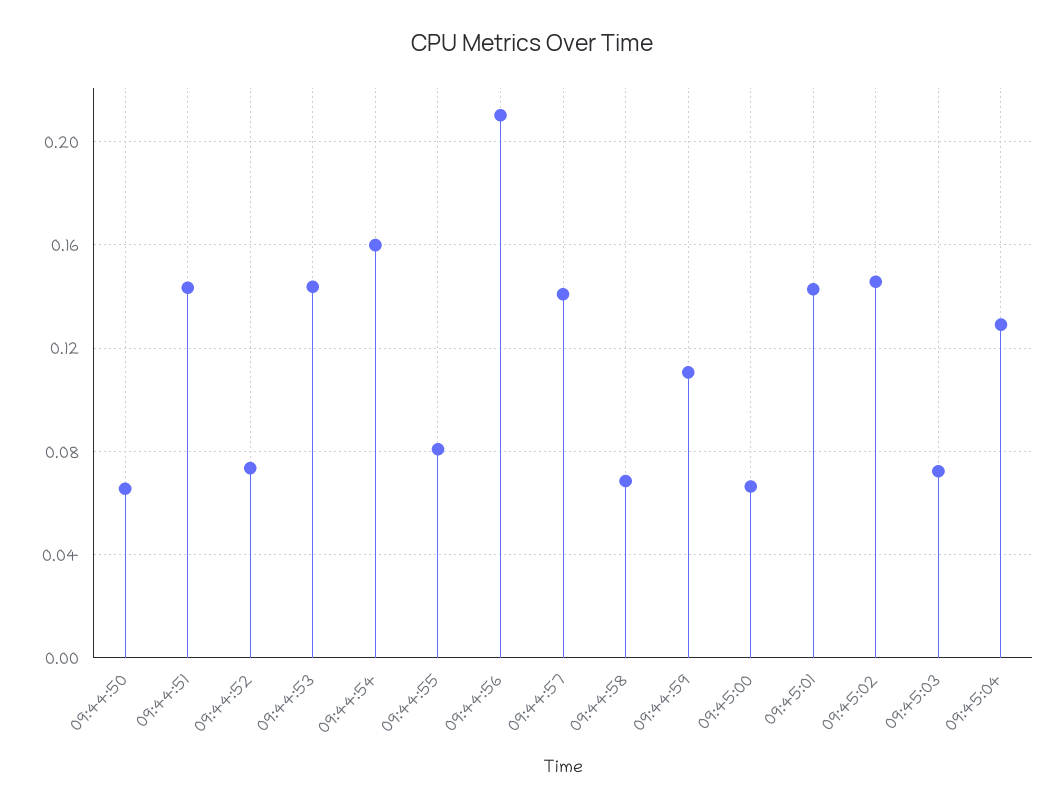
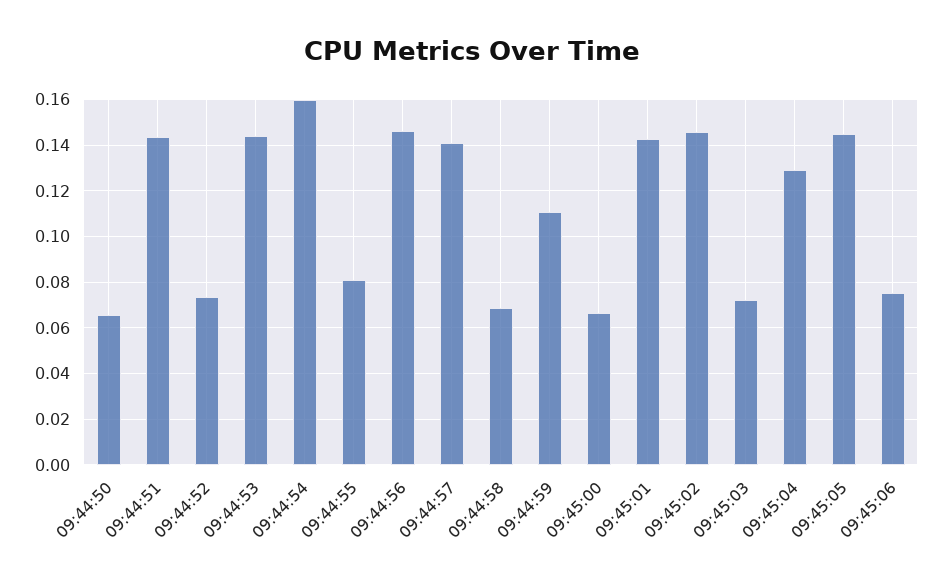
09:44:56: 0.21 -> 0.145
09:45:05: none -> 0.145
09:45:06: none -> 0.075

